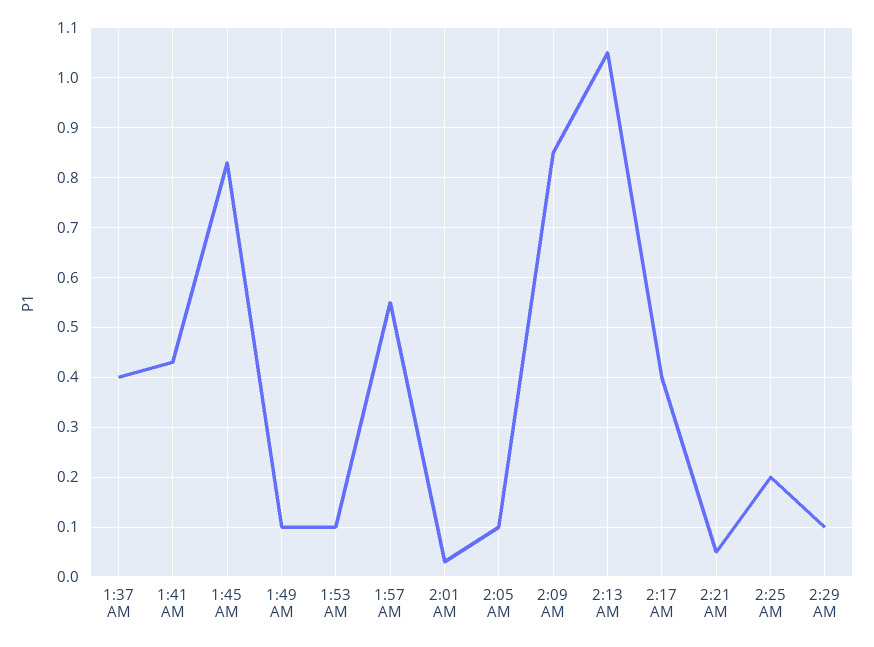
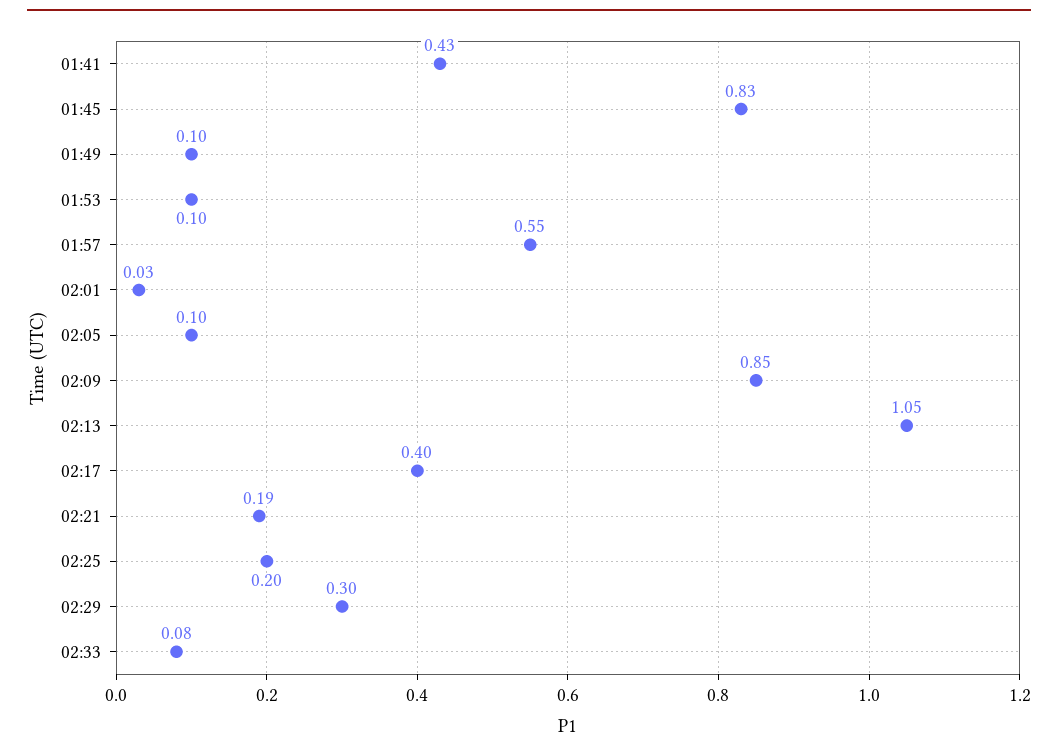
1:37 AM: 0.4 -> none
2:21 AM: 0.05 -> 0.19
2:29 AM: 0.1 -> 0.3
02:33: none -> 0.08

